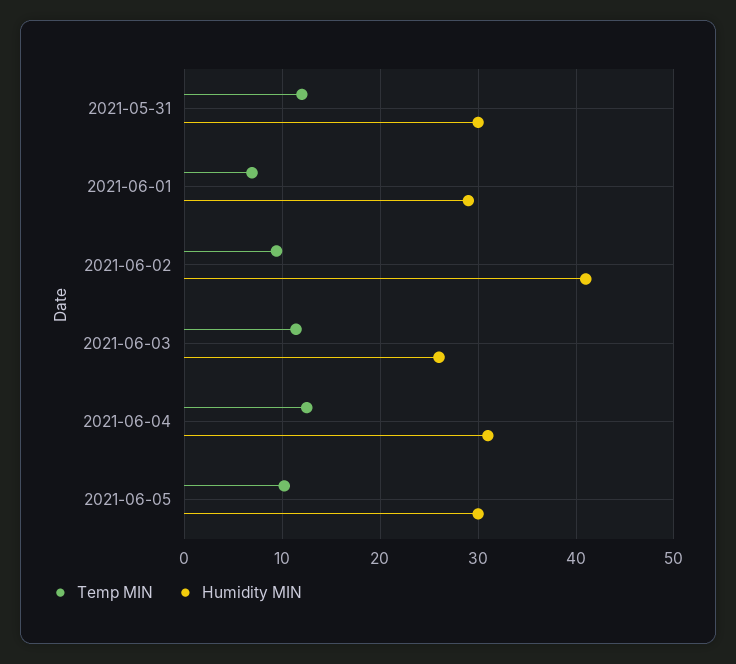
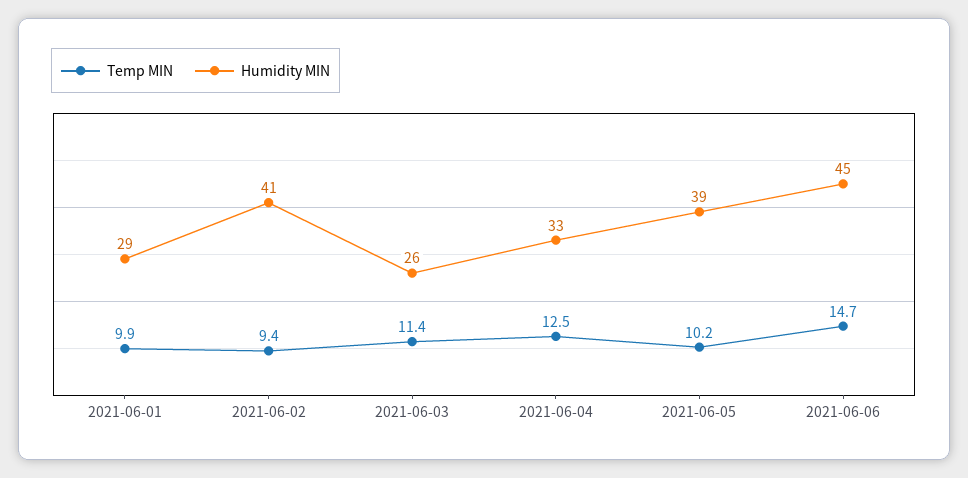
Temp MIN, 2021-05-31: 12 -> none
Humidity MIN, 2021-05-31: 30 -> none
Temp MIN, 2021-06-01: 7 -> 9.9
Humidity MIN, 2021-06-04: 31 -> 33
Humidity MIN, 2021-06-05: 30 -> 39
Temp MIN, 2021-06-06: none -> 14.7
Humidity MIN, 2021-06-06: none -> 45

